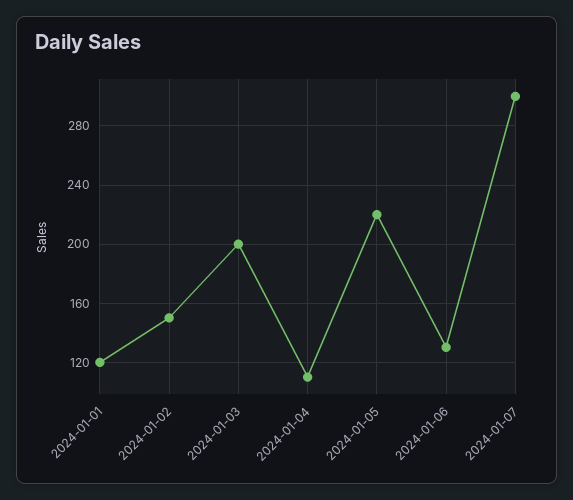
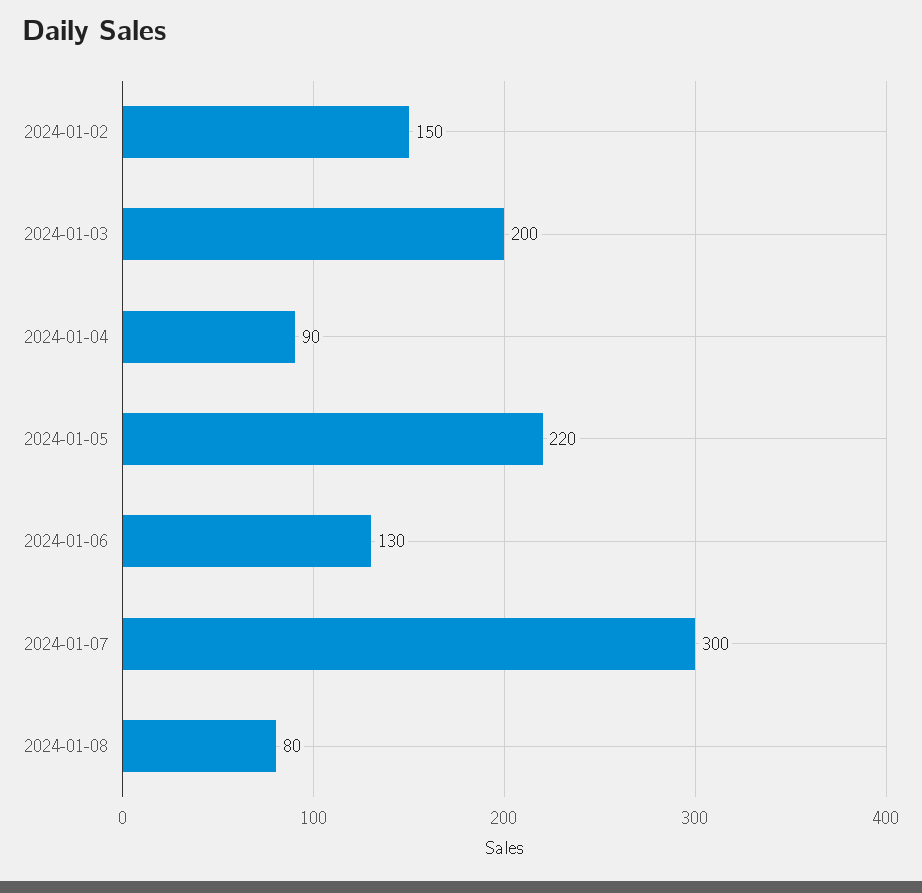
2024-01-01: 120 -> none
2024-01-04: 110 -> 90
2024-01-08: none -> 80

